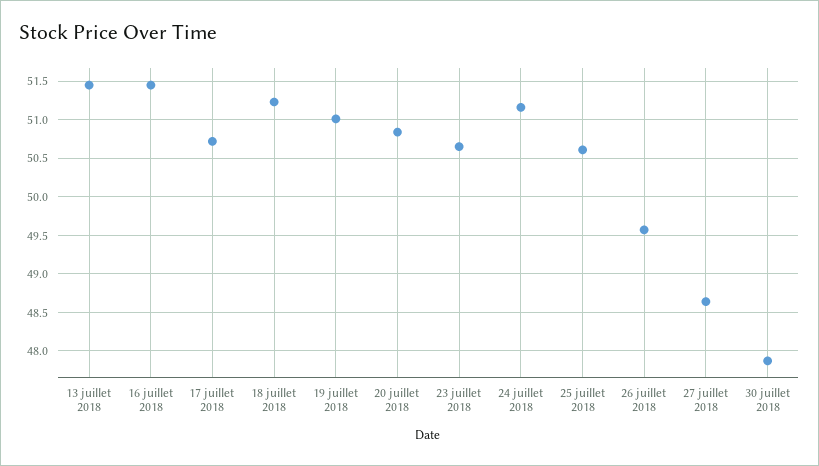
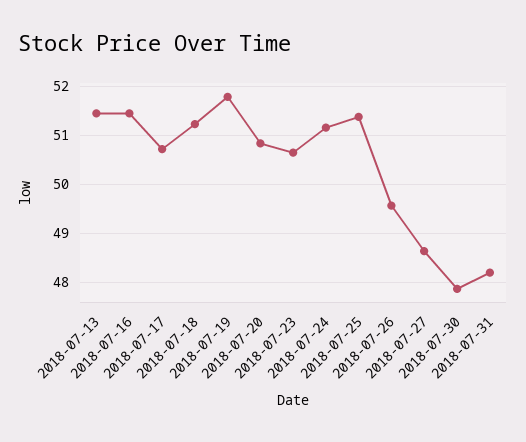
19 juillet 2018: 51 -> 51.8
25 juillet 2018: 50.6 -> 51.4
2018-07-31: none -> 48.2

